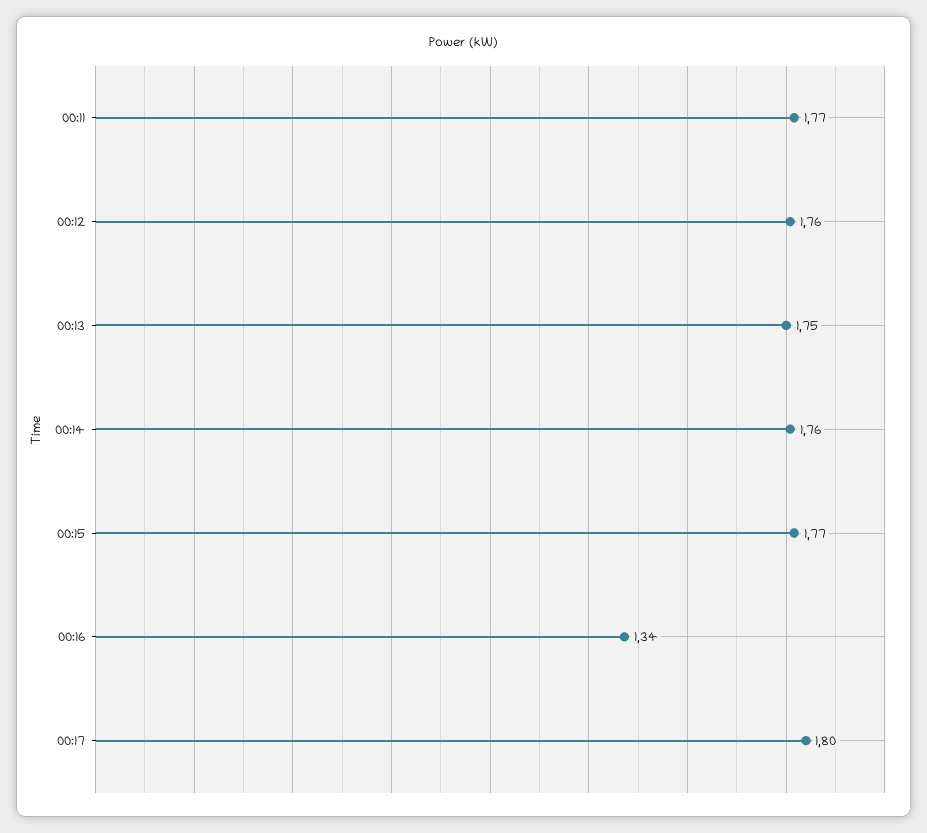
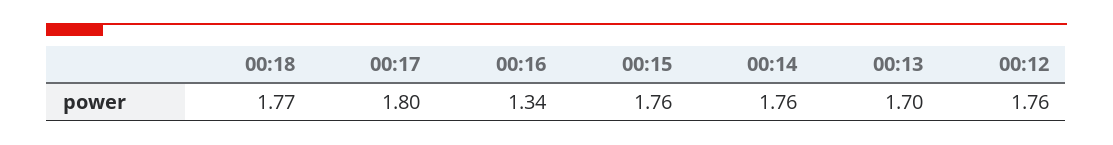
00:11: 1.77 -> none
00:13: 1.75 -> 1.7
00:15: 1.77 -> 1.76
00:18: none -> 1.77

